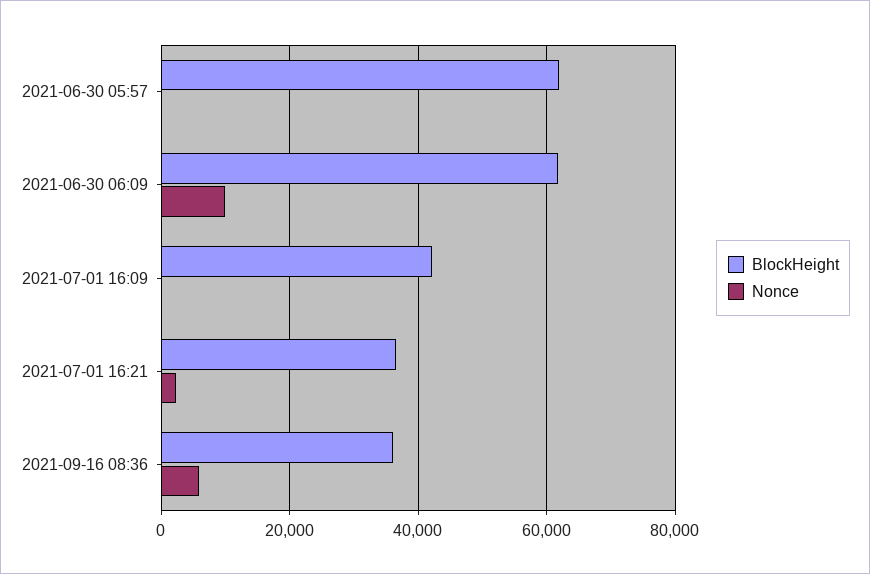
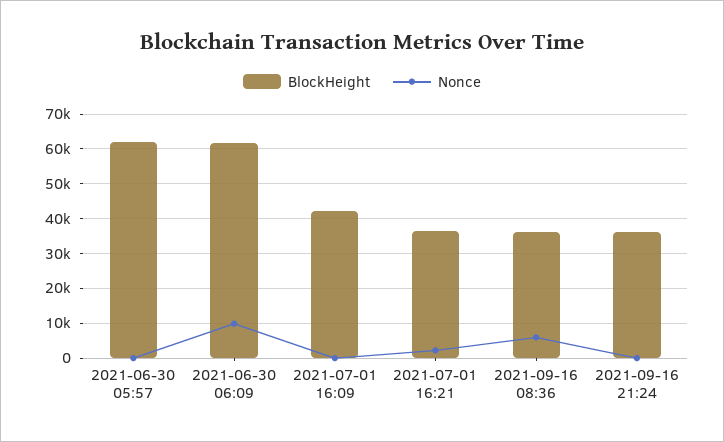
BlockHeight, 2021-09-16 21:24: none -> 36000
Nonce, 2021-09-16 21:24: none -> 0

